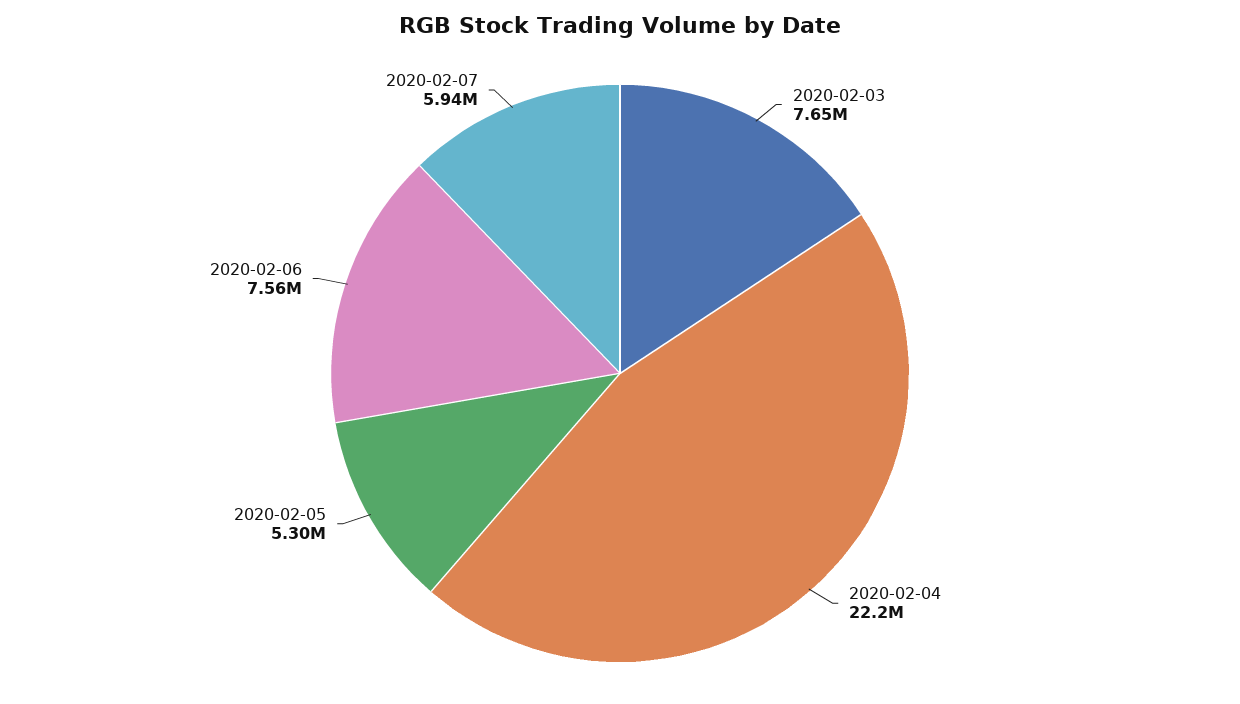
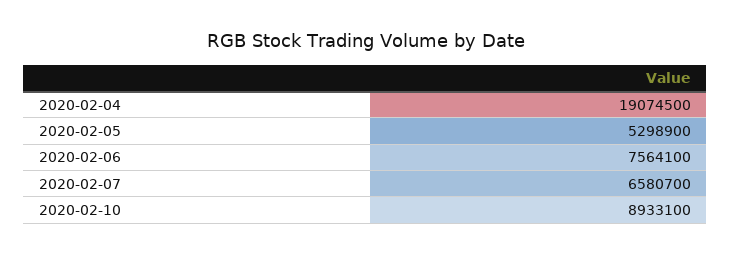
2020-02-03: 7650000 -> none
2020-02-04: 22200000 -> 19074500
2020-02-07: 5940000 -> 6580700
2020-02-10: none -> 8933100

